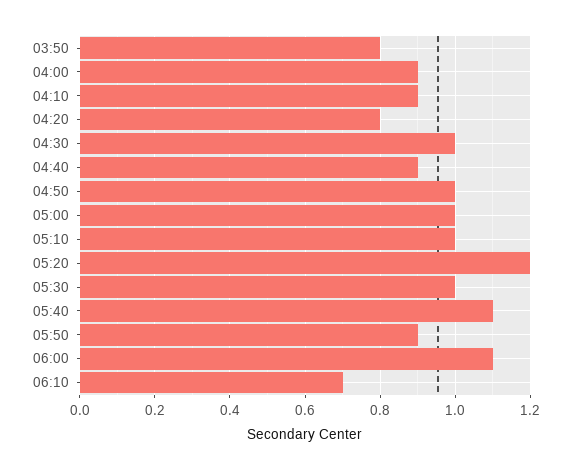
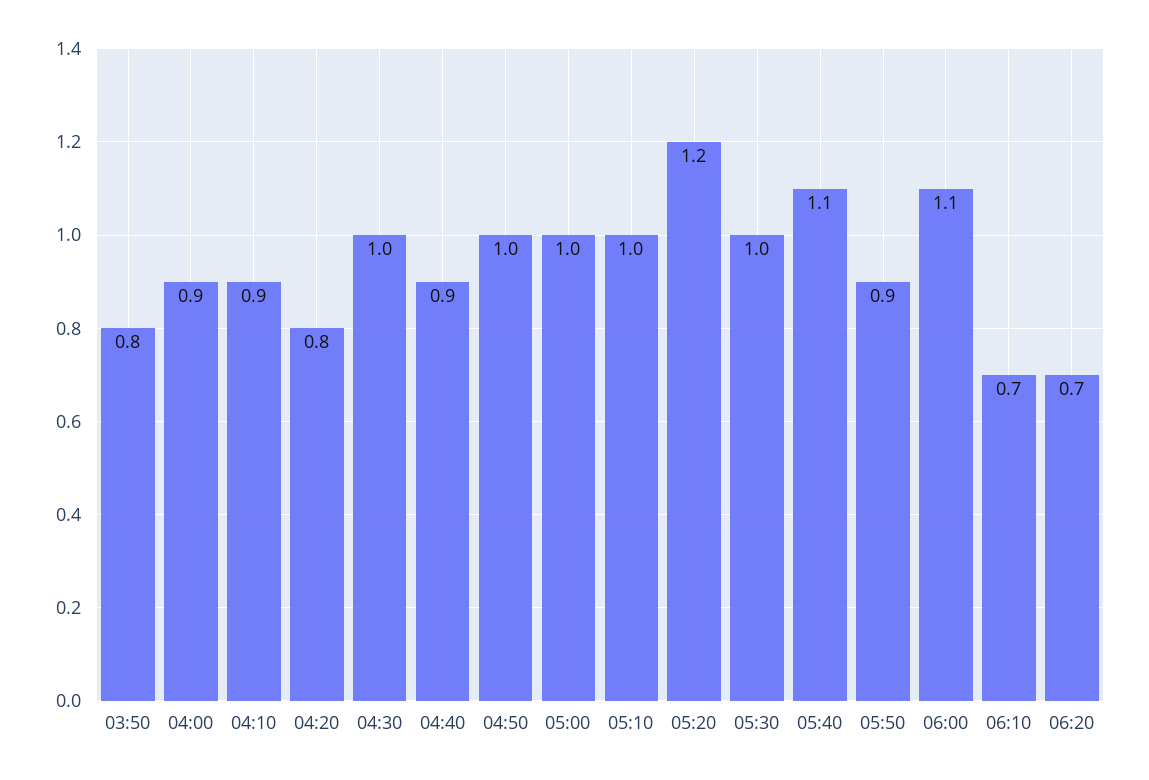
06:20: none -> 0.7

